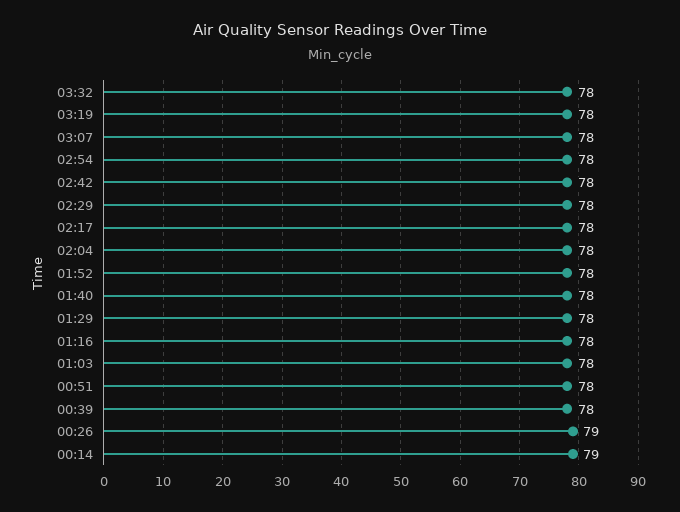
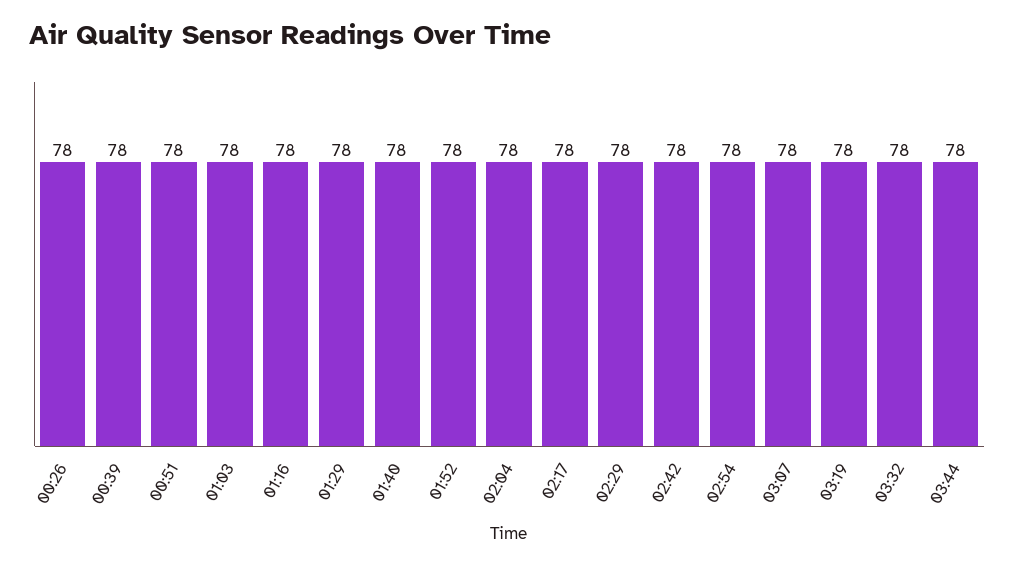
00:26: 79 -> 78
00:14: 79 -> none
03:44: none -> 78

